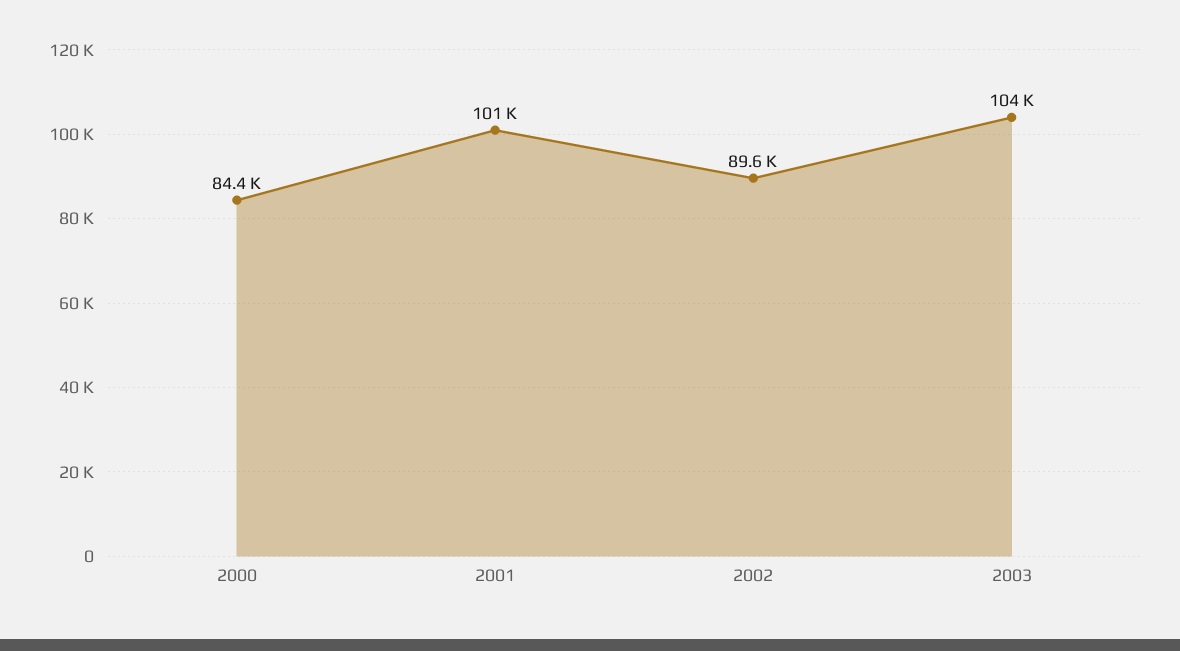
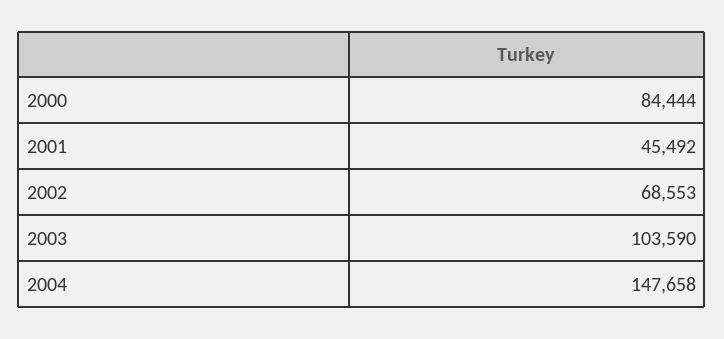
2001: 101000 -> 45492
2002: 89600 -> 68553
2004: none -> 147658

